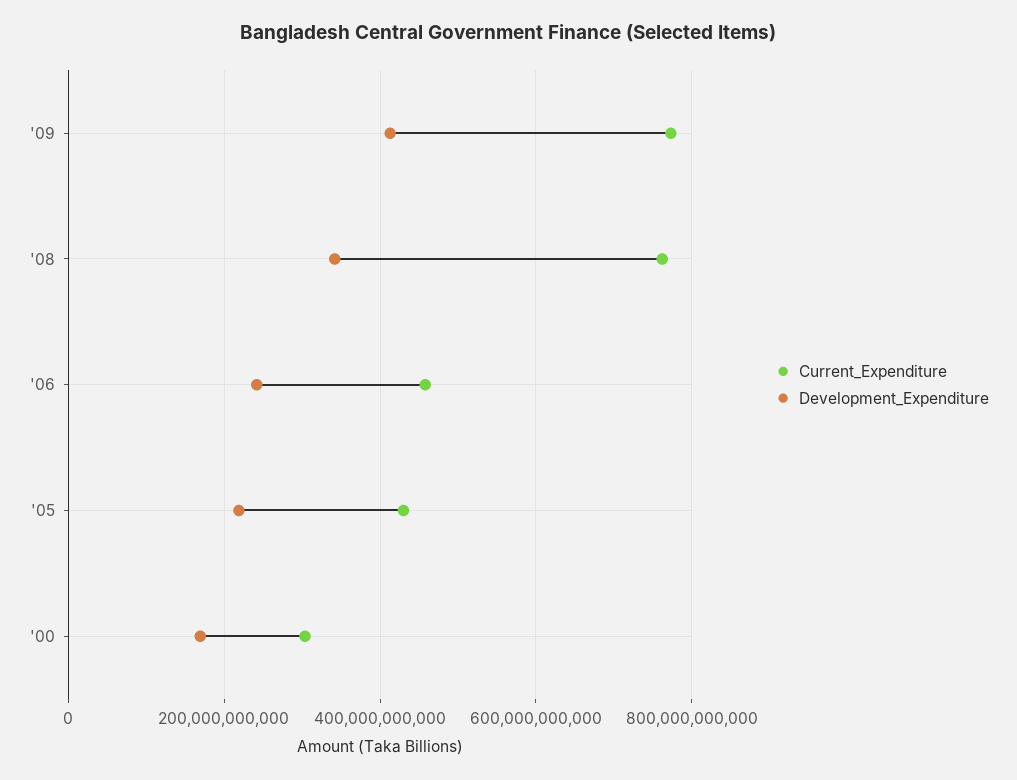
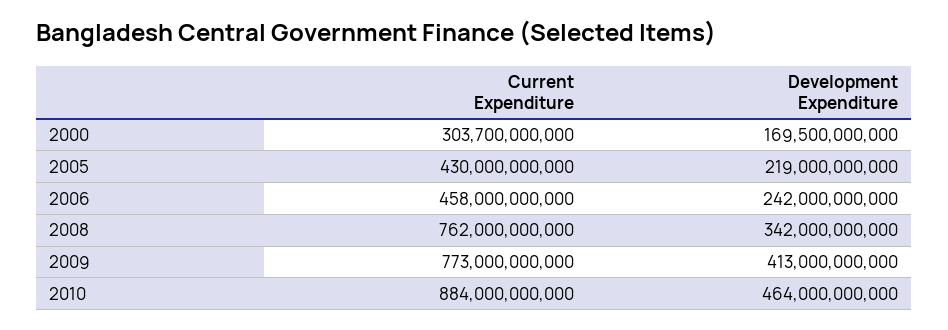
Current_Expenditure, 2010: none -> 884000000000
Development_Expenditure, 2010: none -> 464000000000

